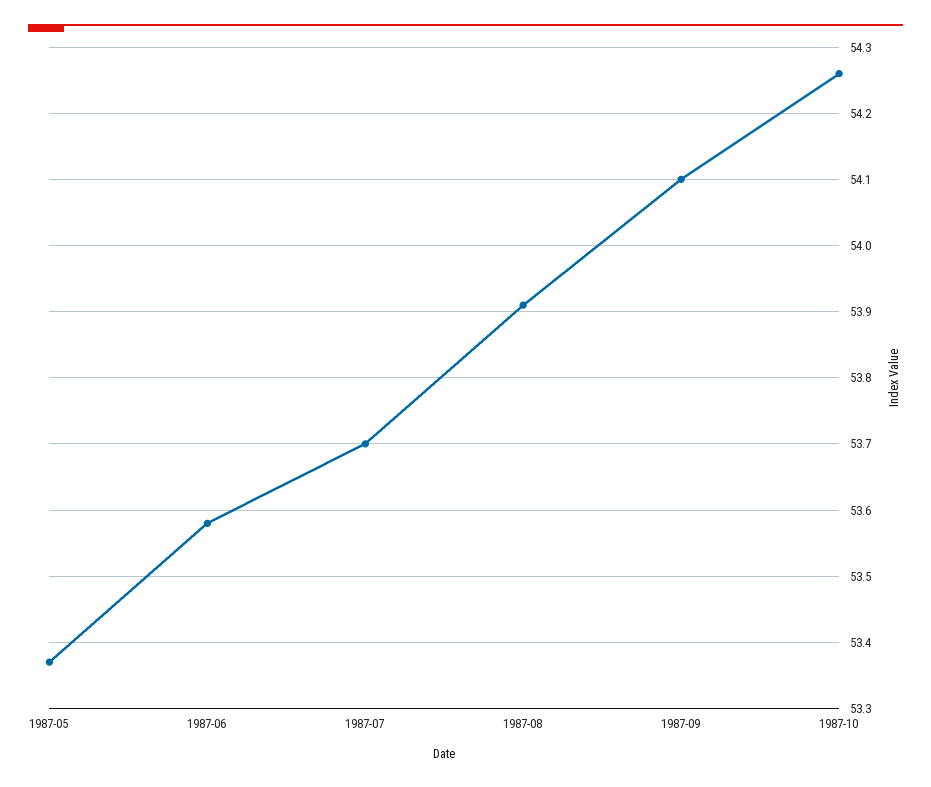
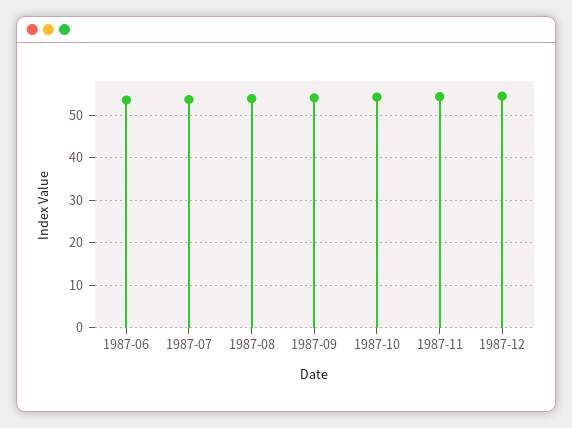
1987-05: 53.37 -> none
1987-11: none -> 54
1987-12: none -> 54

